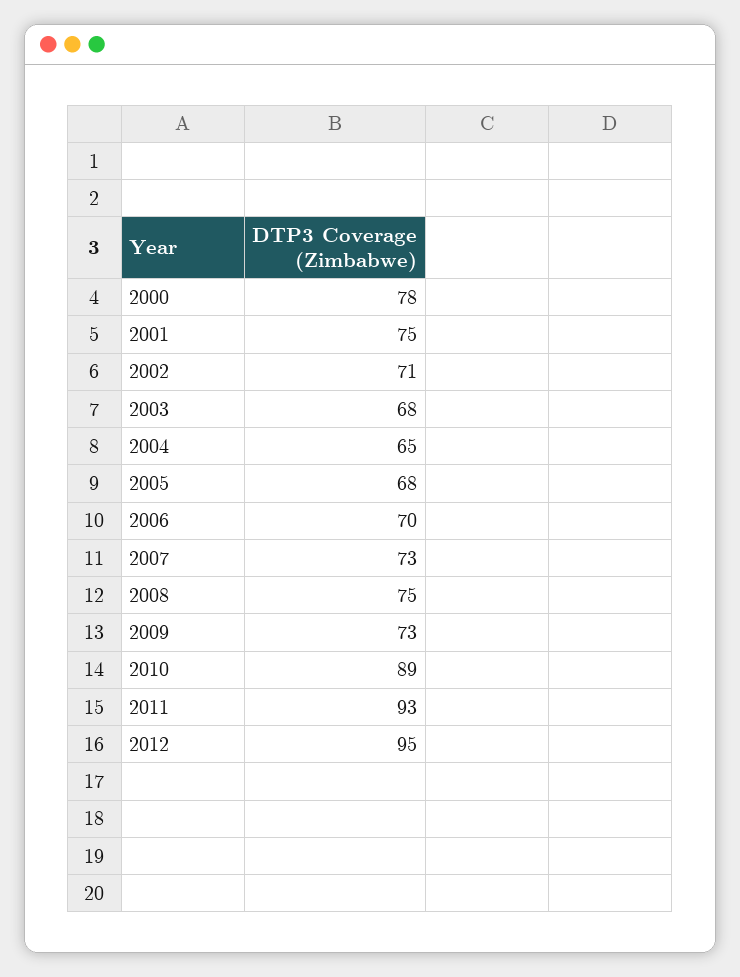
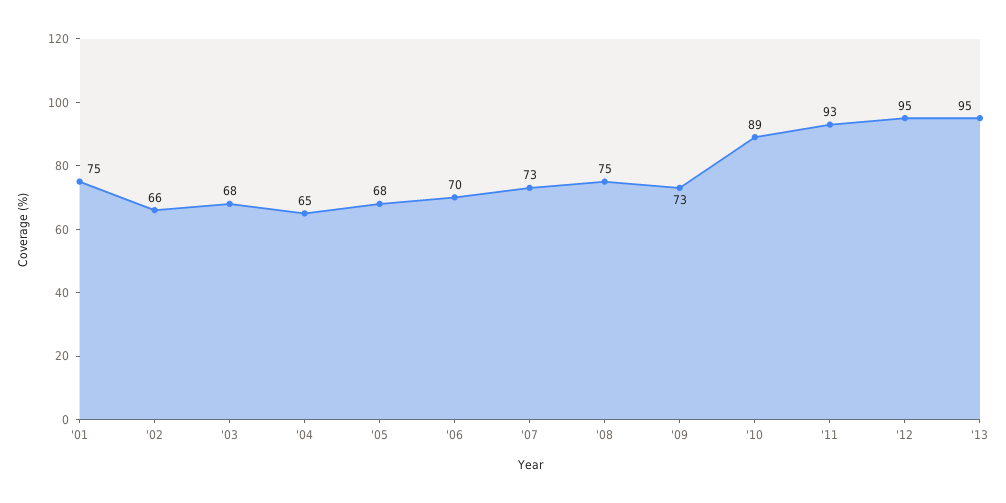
2000: 78 -> none
2002: 71 -> 66
'13: none -> 95

